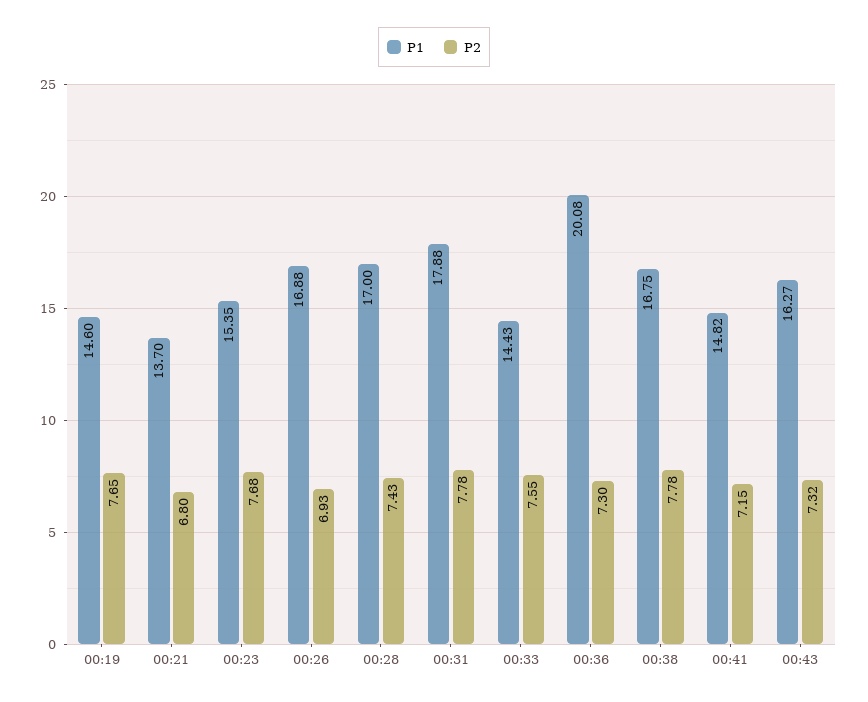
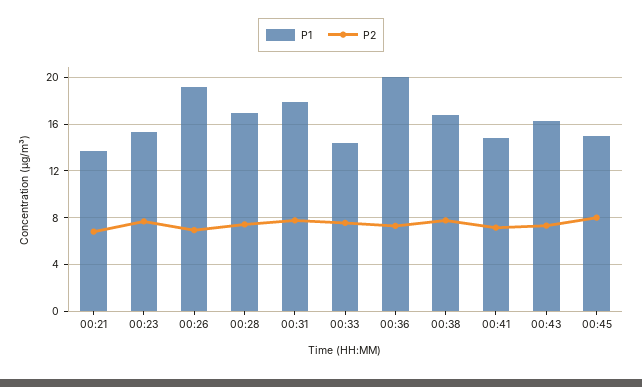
P1, 00:19: 14.6 -> none
P2, 00:19: 7.65 -> none
P1, 00:26: 16.88 -> 19
P1, 00:45: none -> 15
P2, 00:45: none -> 8

